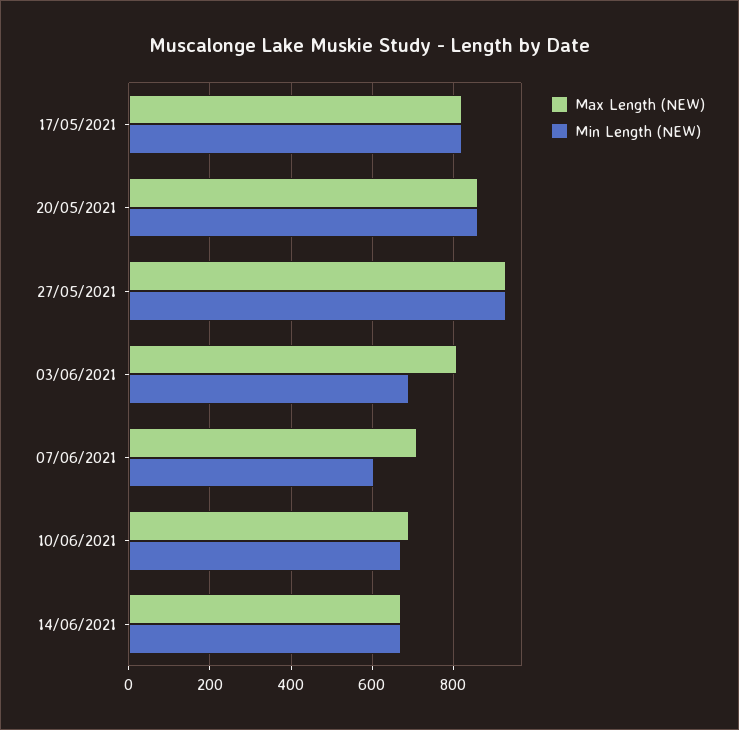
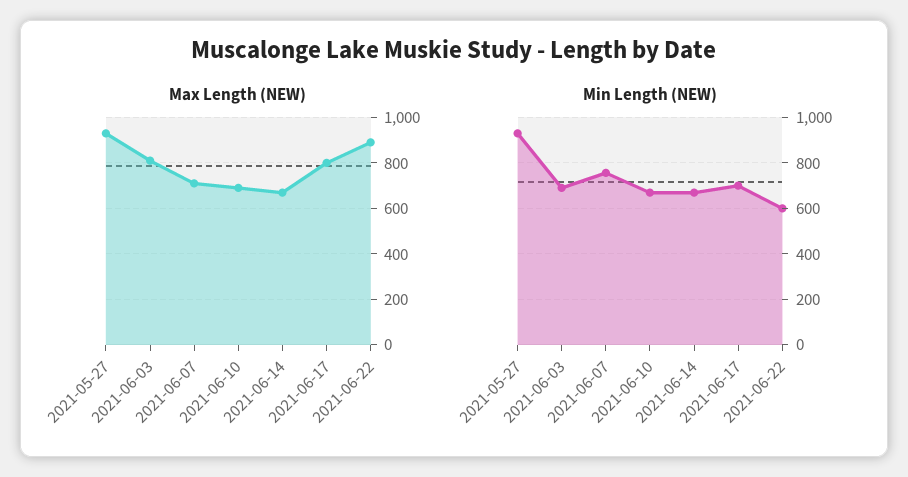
Max Length (NEW), 17/05/2021: 820 -> none
Min Length (NEW), 17/05/2021: 820 -> none
Max Length (NEW), 20/05/2021: 860 -> none
Min Length (NEW), 20/05/2021: 860 -> none
Min Length (NEW), 07/06/2021: 600 -> 750
Max Length (NEW), 2021-06-17: none -> 800
Max Length (NEW), 2021-06-22: none -> 900
Min Length (NEW), 2021-06-17: none -> 700
Min Length (NEW), 2021-06-22: none -> 600

